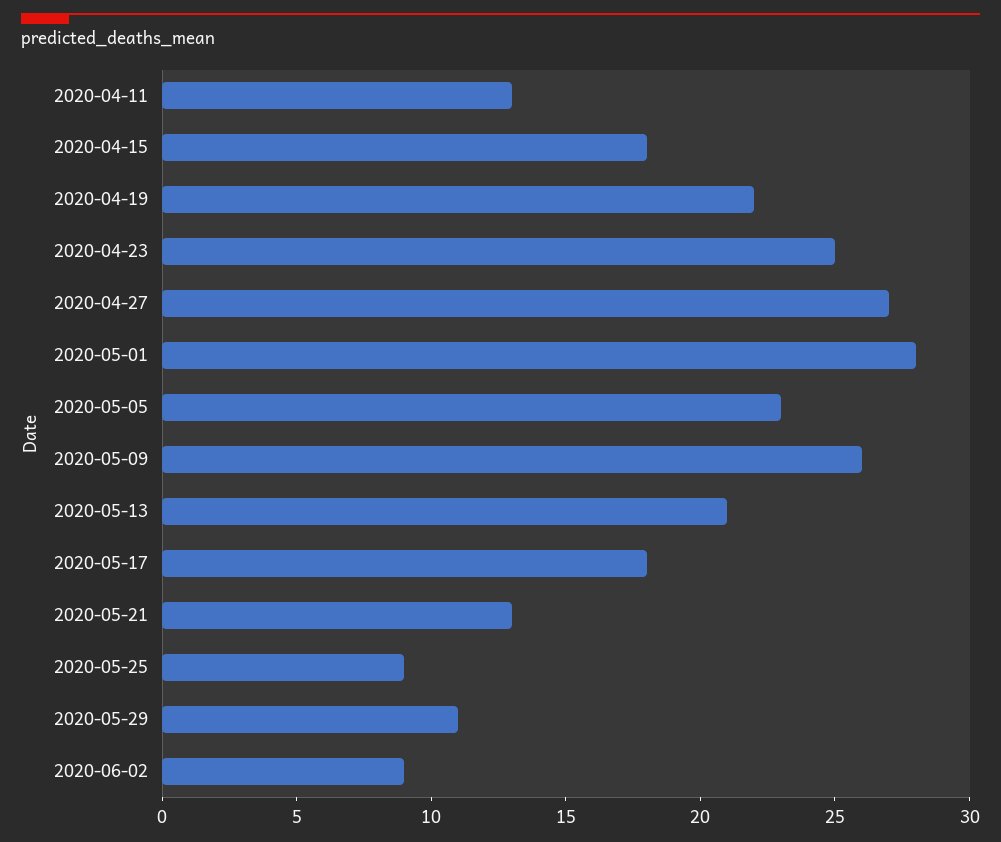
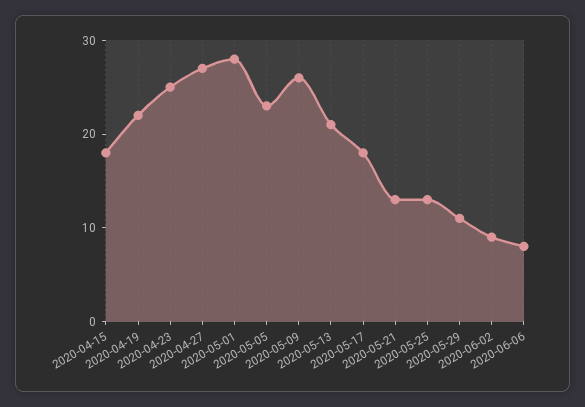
2020-04-11: 13 -> none
2020-05-25: 9 -> 13
2020-06-06: none -> 8

